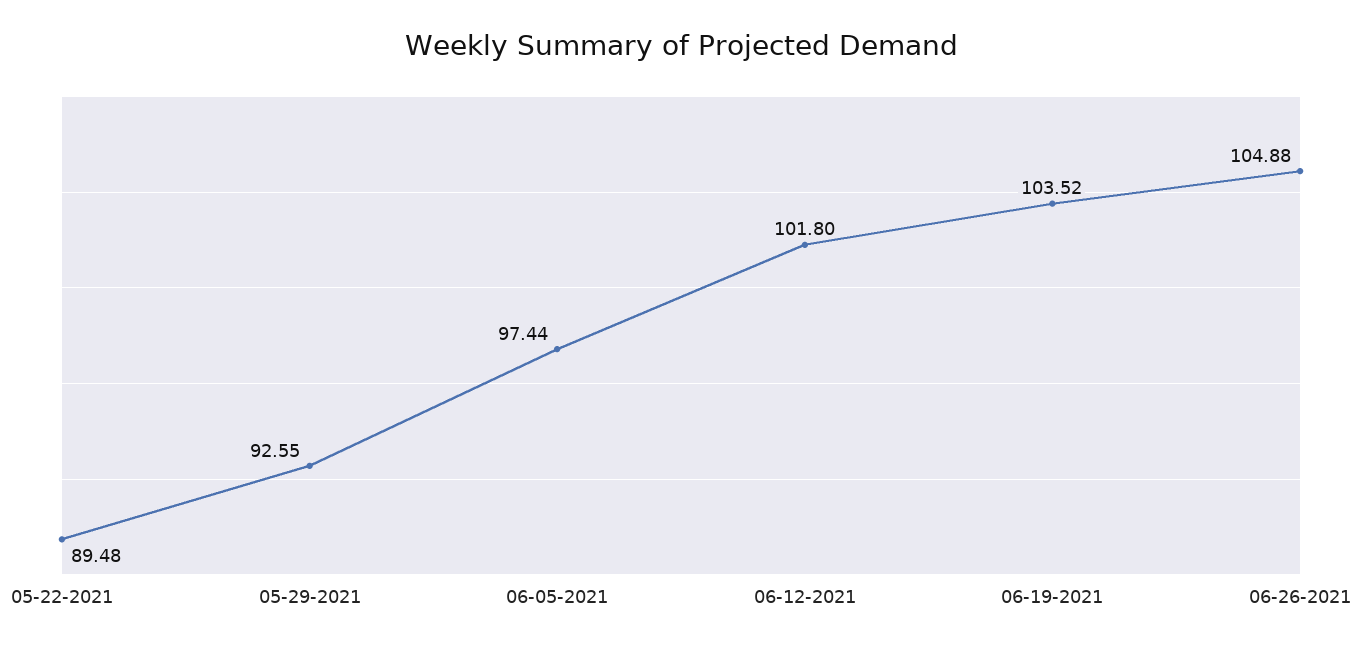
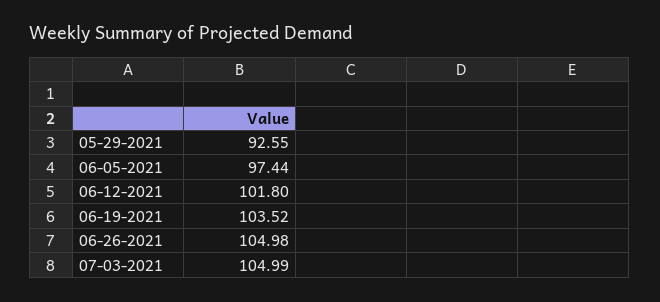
05-22-2021: 89.48 -> none
06-26-2021: 104.88 -> 104.98
07-03-2021: none -> 104.99

